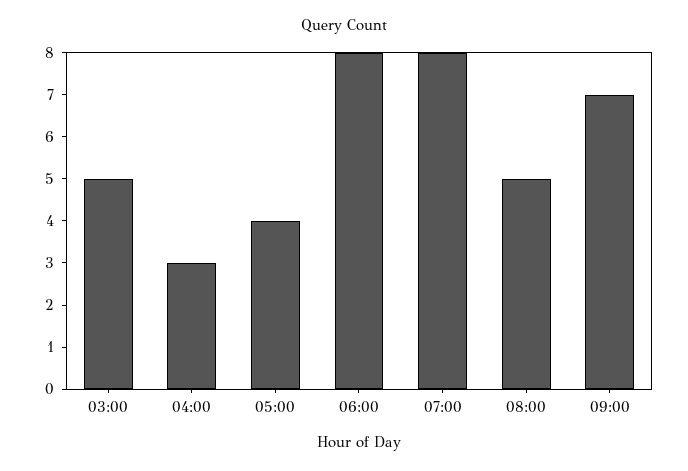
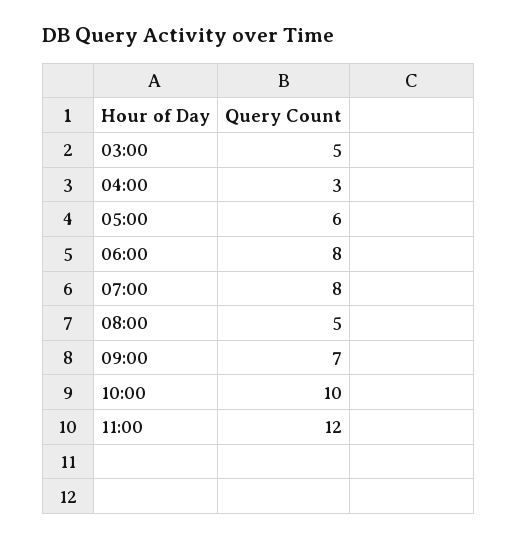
05:00: 4 -> 6
10:00: none -> 10
11:00: none -> 12

